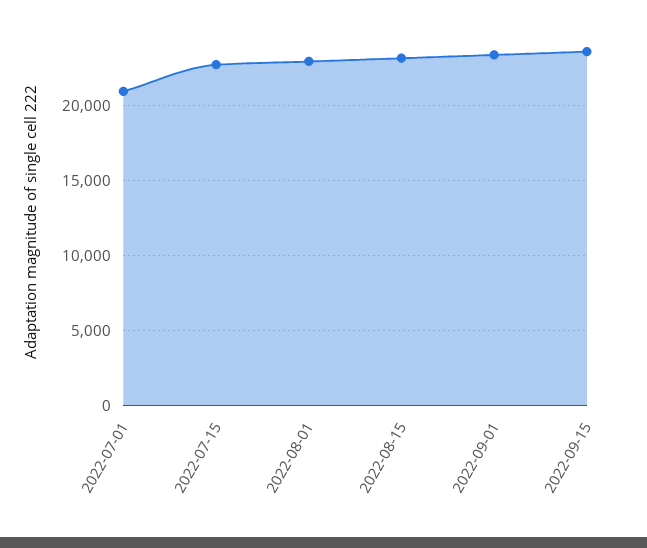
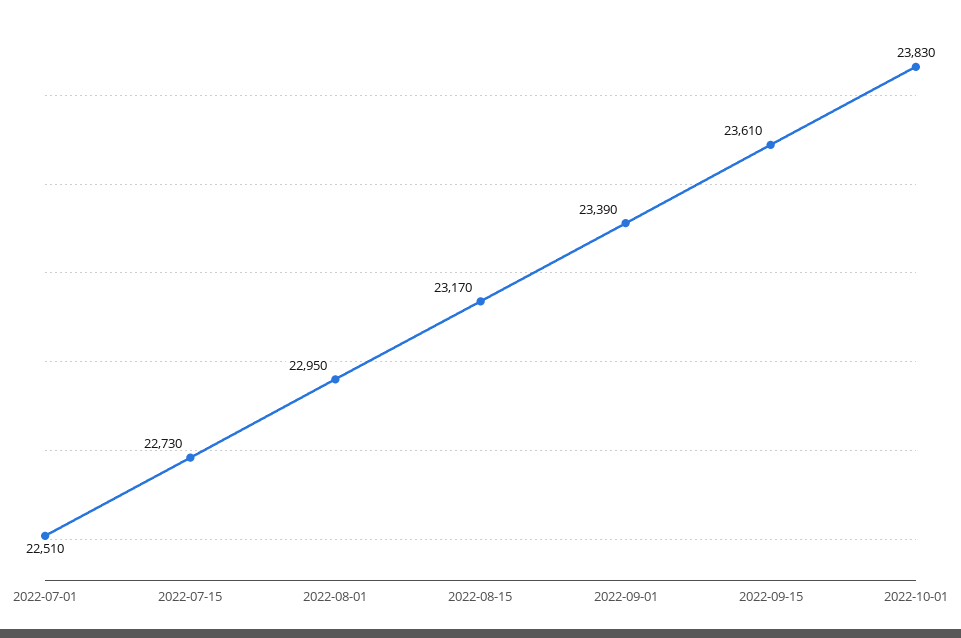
2022-07-01: 21000 -> 22510
2022-10-01: none -> 23830

